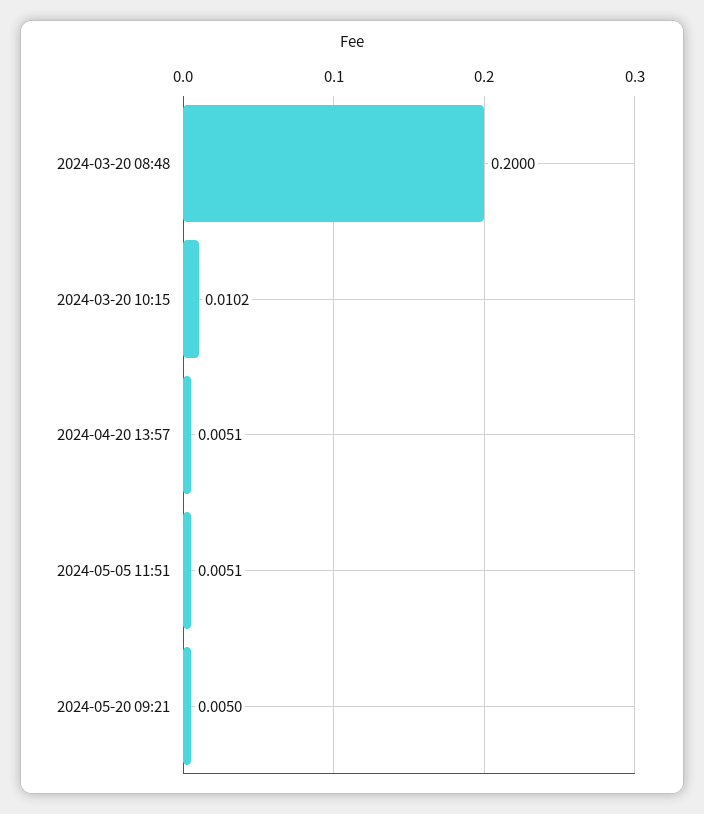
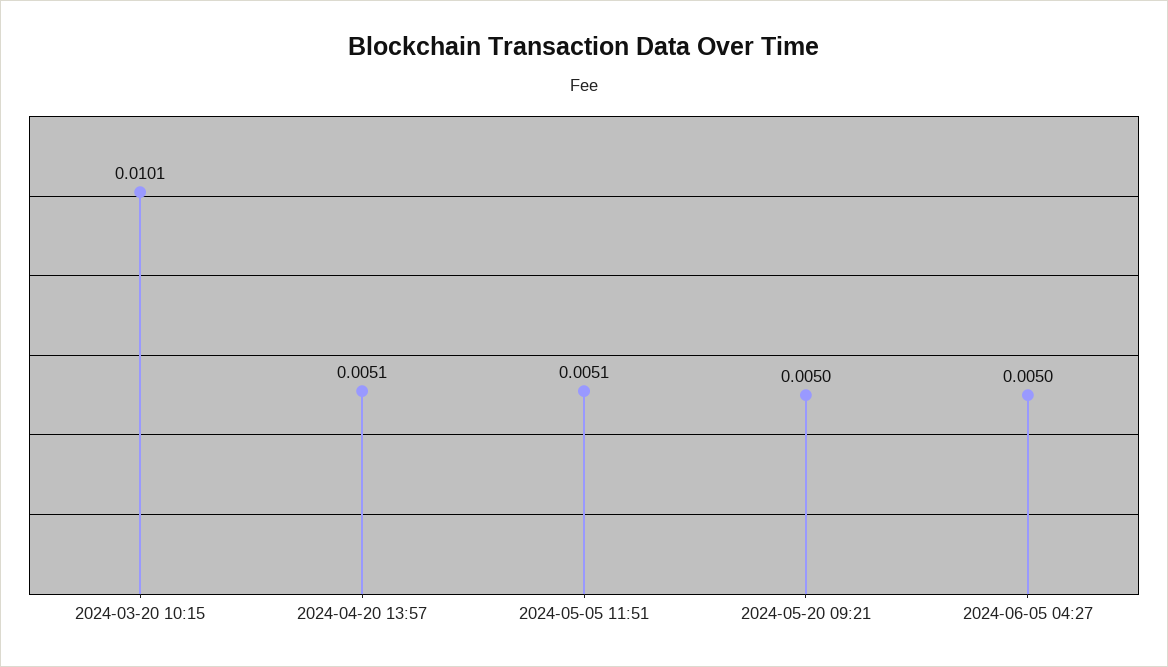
2024-03-20 08:48: 0.2 -> none
2024-03-20 10:15: 0.0102 -> 0.0101
2024-06-05 04:27: none -> 0.005

